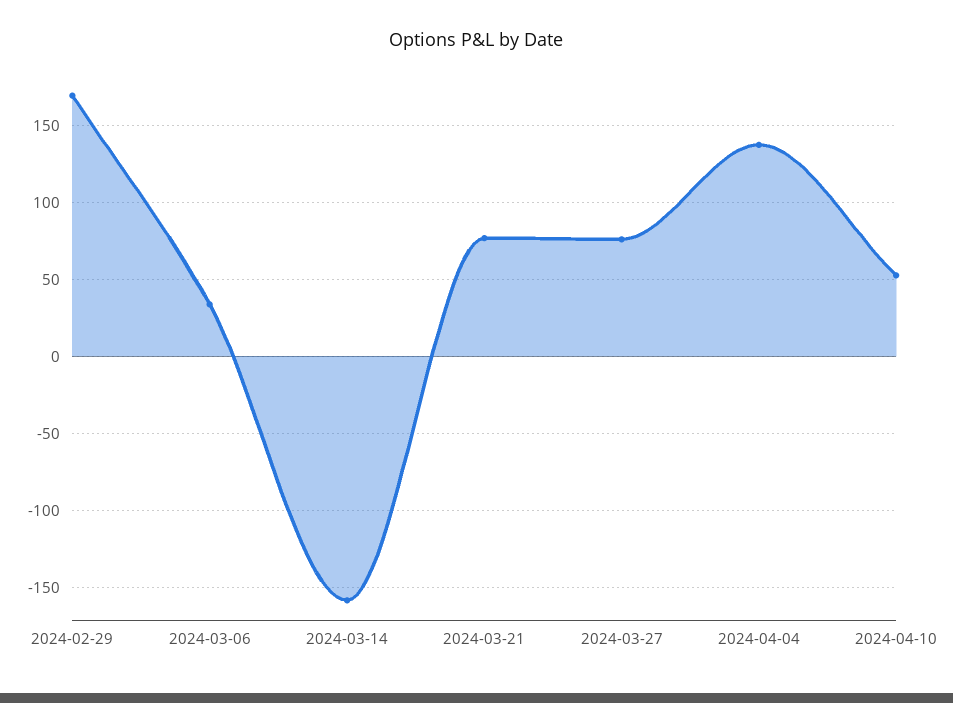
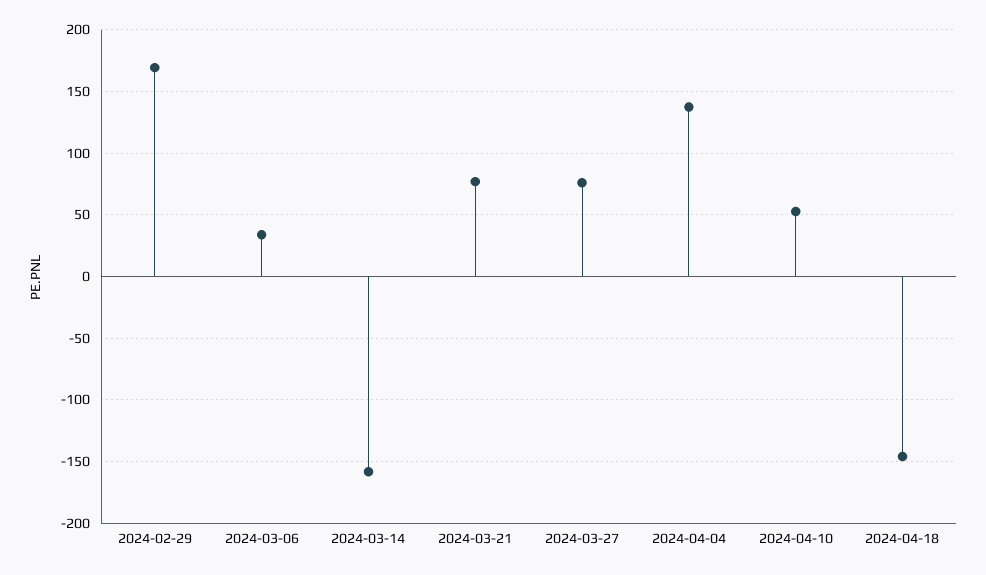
2024-04-18: none -> -145

